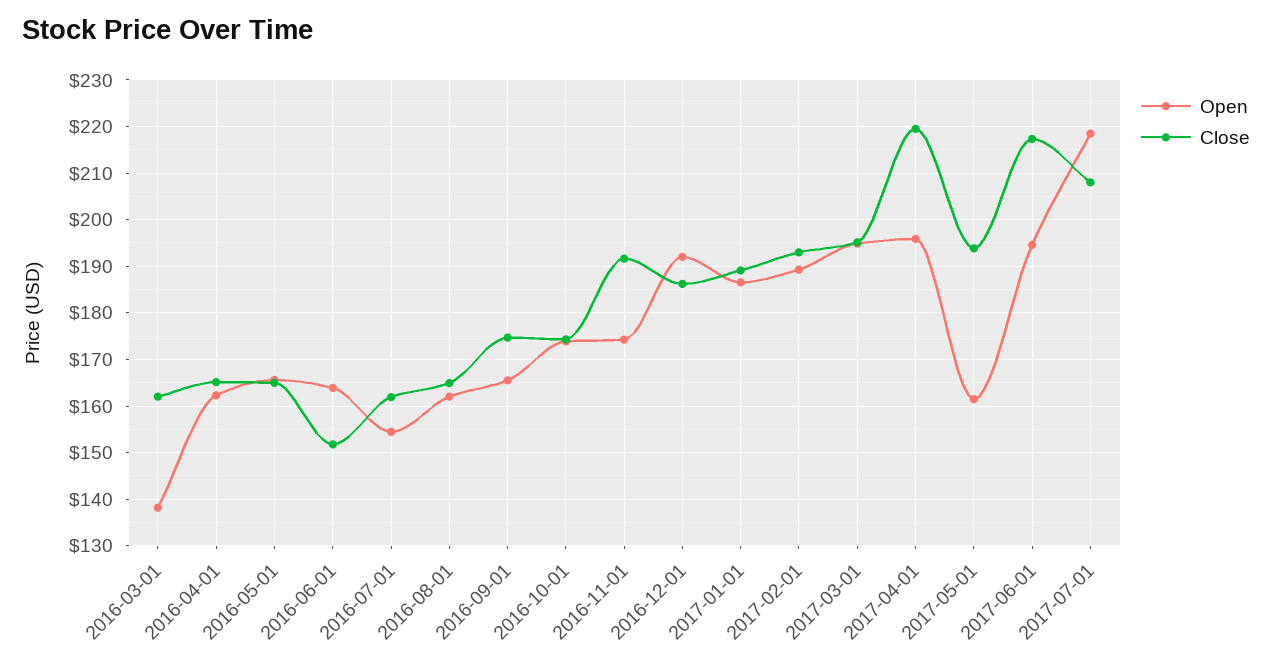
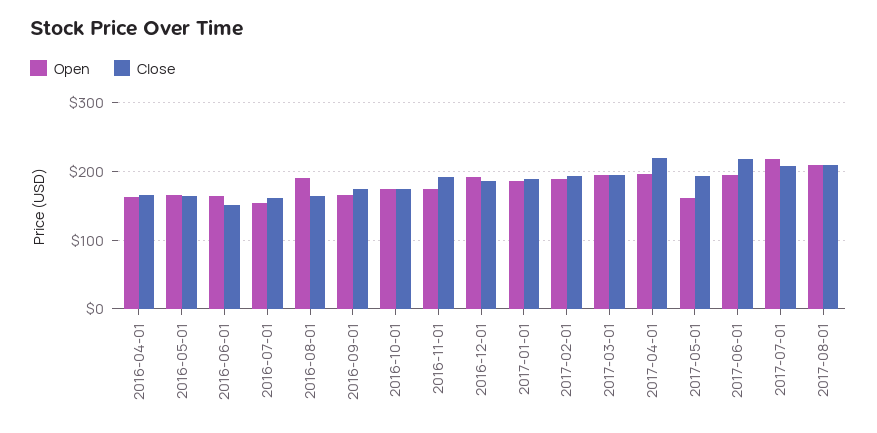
Open, 2016-03-01: 138 -> none
Close, 2016-03-01: 162 -> none
Open, 2016-08-01: 162 -> 190
Open, 2017-08-01: none -> 210
Close, 2017-08-01: none -> 210

